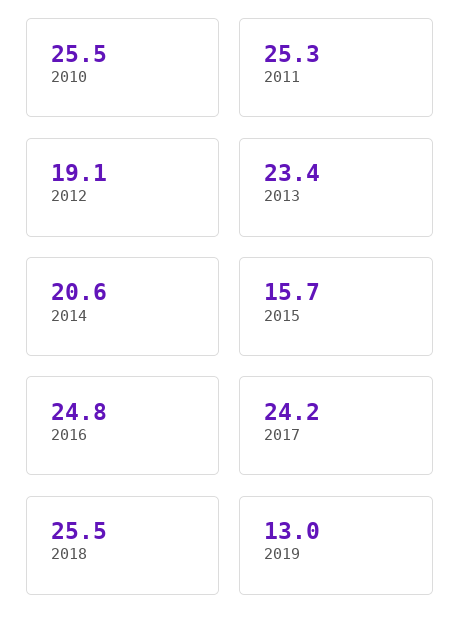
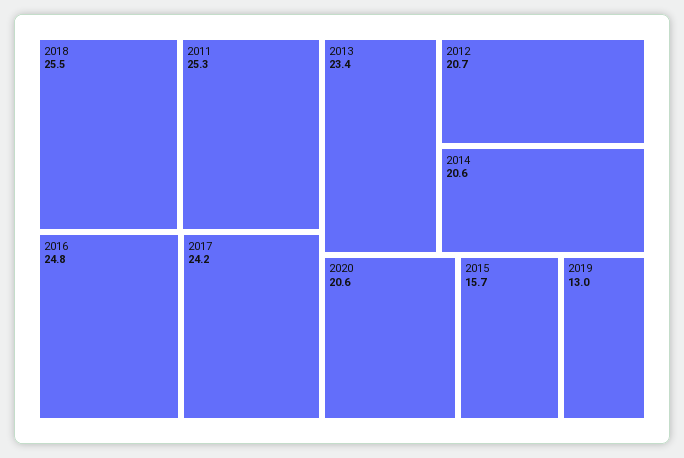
2010: 25.5 -> none
2012: 19.1 -> 20.7
2020: none -> 20.6

